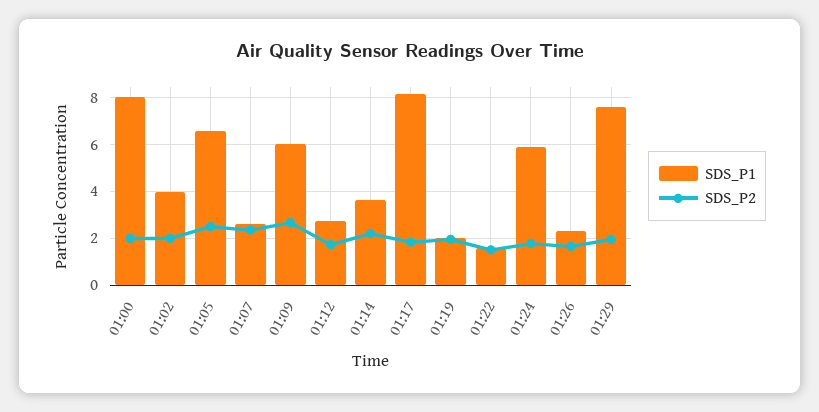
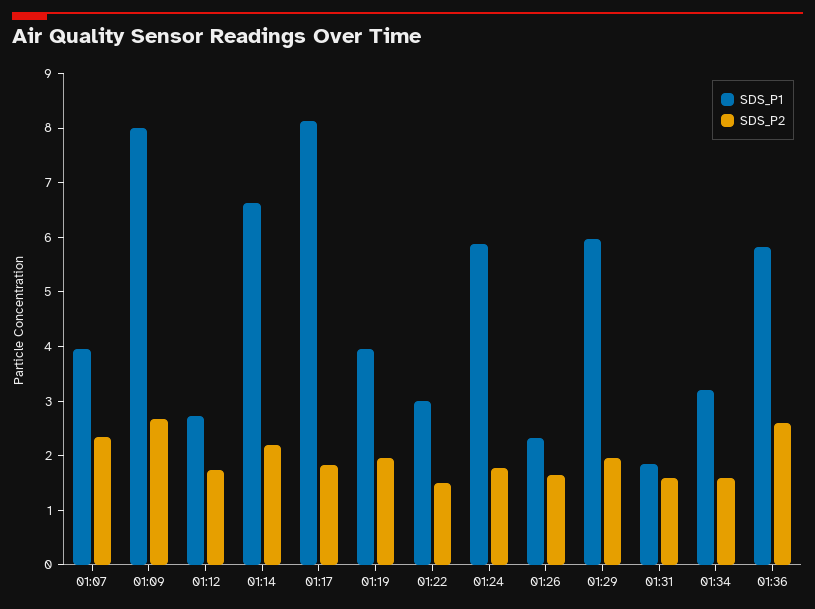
SDS_P1, 01:00: 8 -> none
SDS_P2, 01:00: 2 -> none
SDS_P1, 01:02: 4 -> none
SDS_P2, 01:02: 2 -> none
SDS_P1, 01:05: 6.5 -> none
SDS_P2, 01:05: 2.5 -> none
SDS_P1, 01:07: 2.5 -> 4
SDS_P1, 01:09: 6 -> 8
SDS_P1, 01:14: 3.5 -> 6.6
SDS_P1, 01:19: 2 -> 4
SDS_P1, 01:22: 1.5 -> 3
SDS_P1, 01:29: 7.5 -> 6
SDS_P1, 01:31: none -> 1.8
SDS_P2, 01:31: none -> 1.6
SDS_P1, 01:34: none -> 3.2
SDS_P2, 01:34: none -> 1.6
SDS_P1, 01:36: none -> 5.8
SDS_P2, 01:36: none -> 2.6

